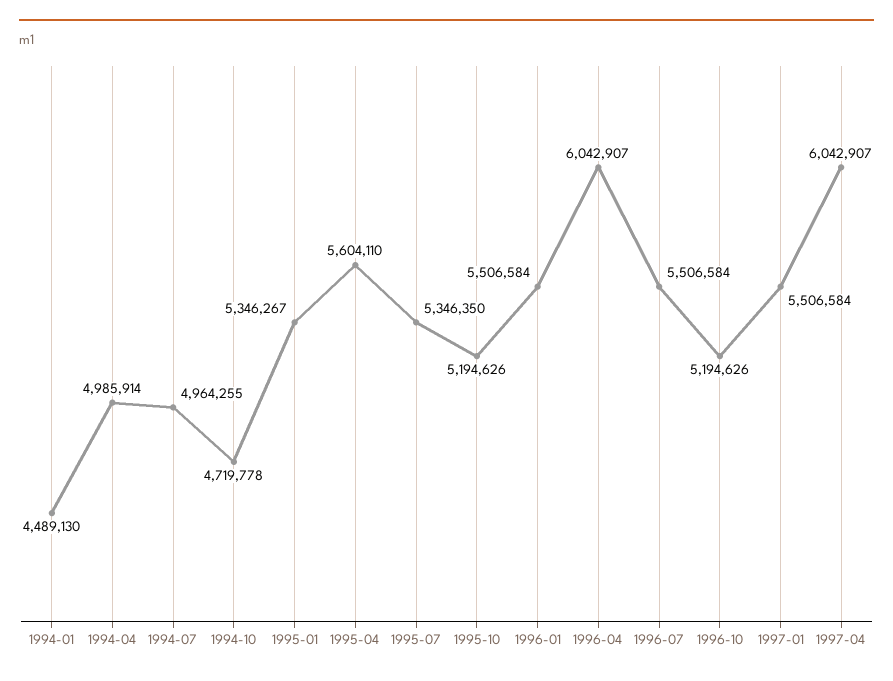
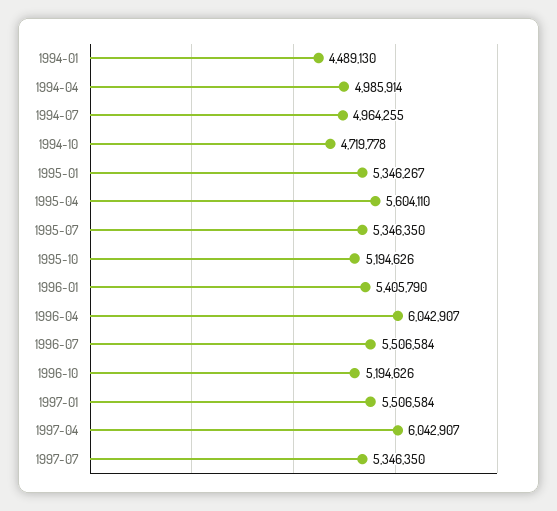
1996-01: 5506584 -> 5405790
1997-07: none -> 5346350

